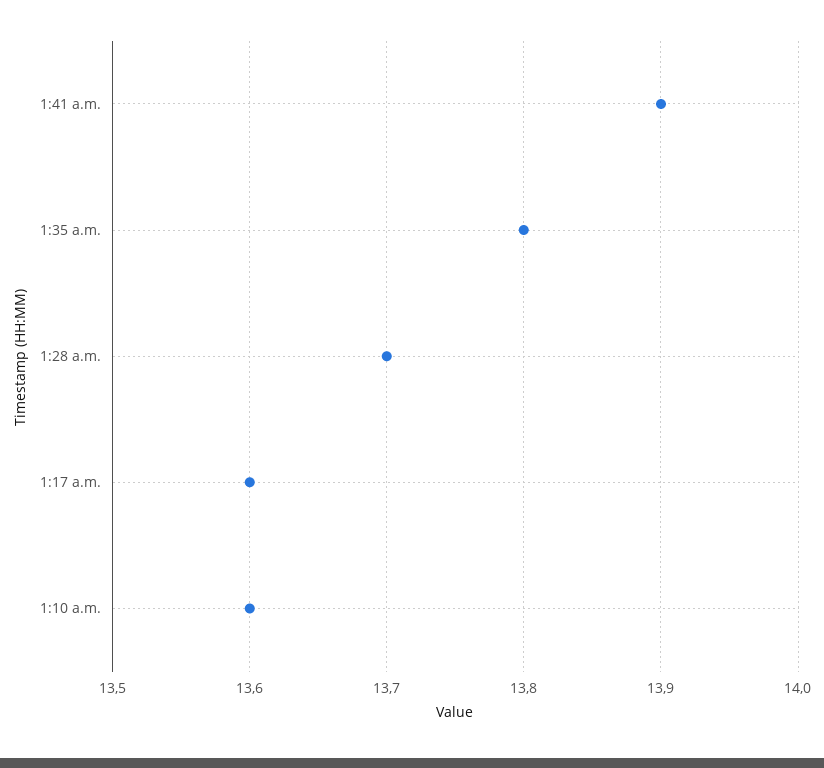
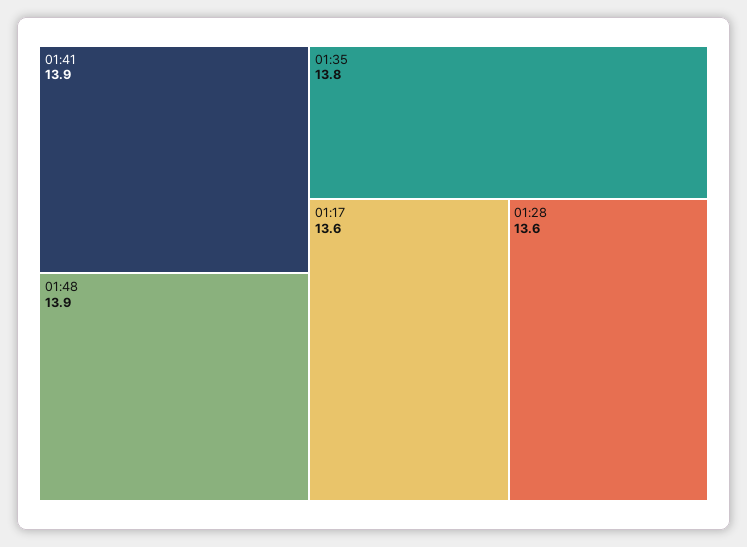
1:28 a.m.: 13.7 -> 13.6
1:10 a.m.: 13.6 -> none
01:48: none -> 13.9

